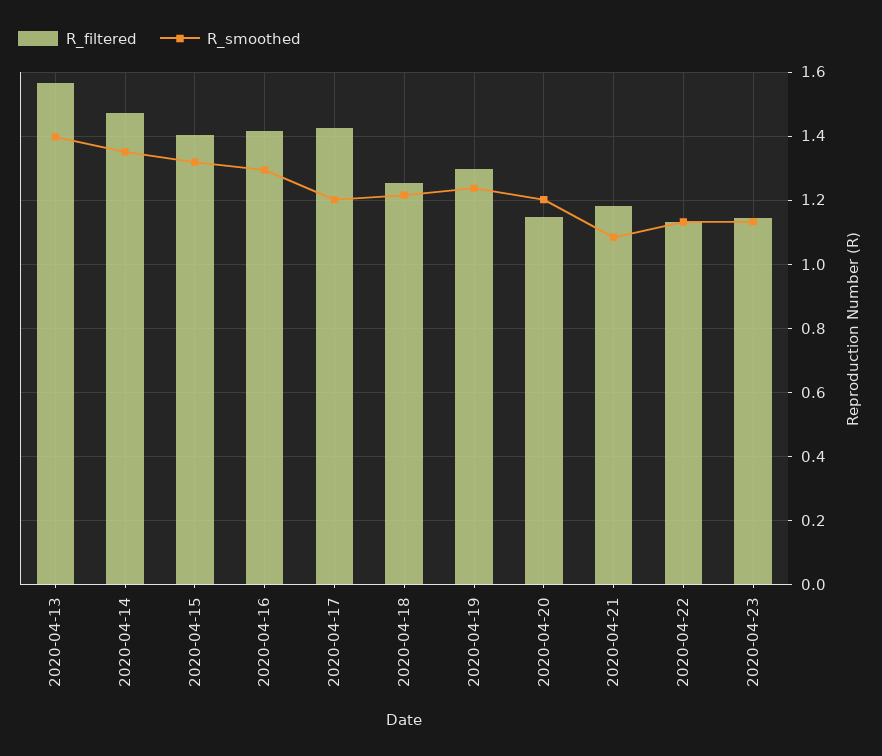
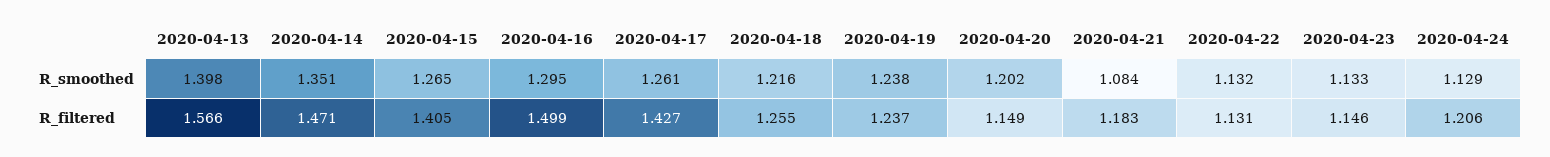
R_smoothed, 2020-04-15: 1.32 -> 1.265
R_filtered, 2020-04-16: 1.42 -> 1.499
R_smoothed, 2020-04-17: 1.2 -> 1.261
R_filtered, 2020-04-19: 1.3 -> 1.237
R_smoothed, 2020-04-24: none -> 1.129
R_filtered, 2020-04-24: none -> 1.206

